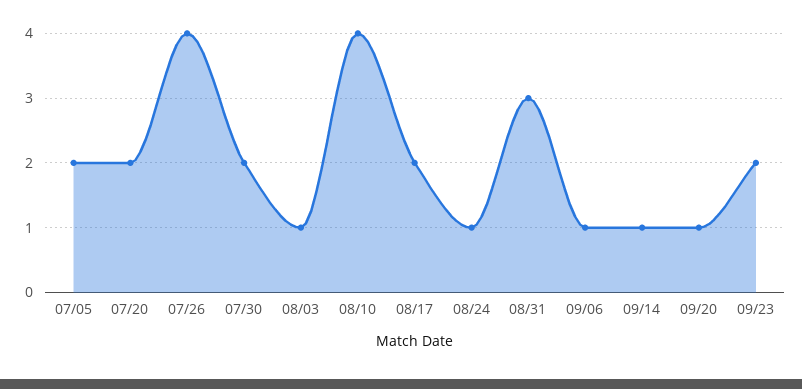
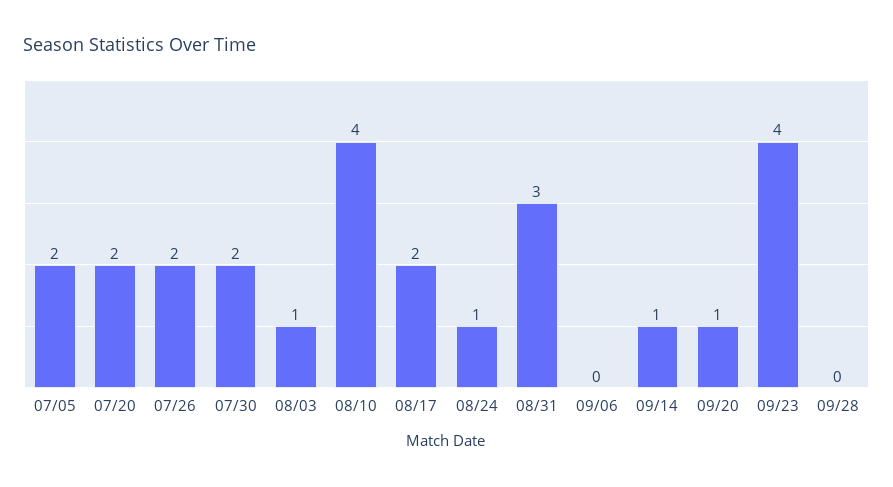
07/26: 4 -> 2
09/06: 1 -> 0
09/23: 2 -> 4
09/28: none -> 0

